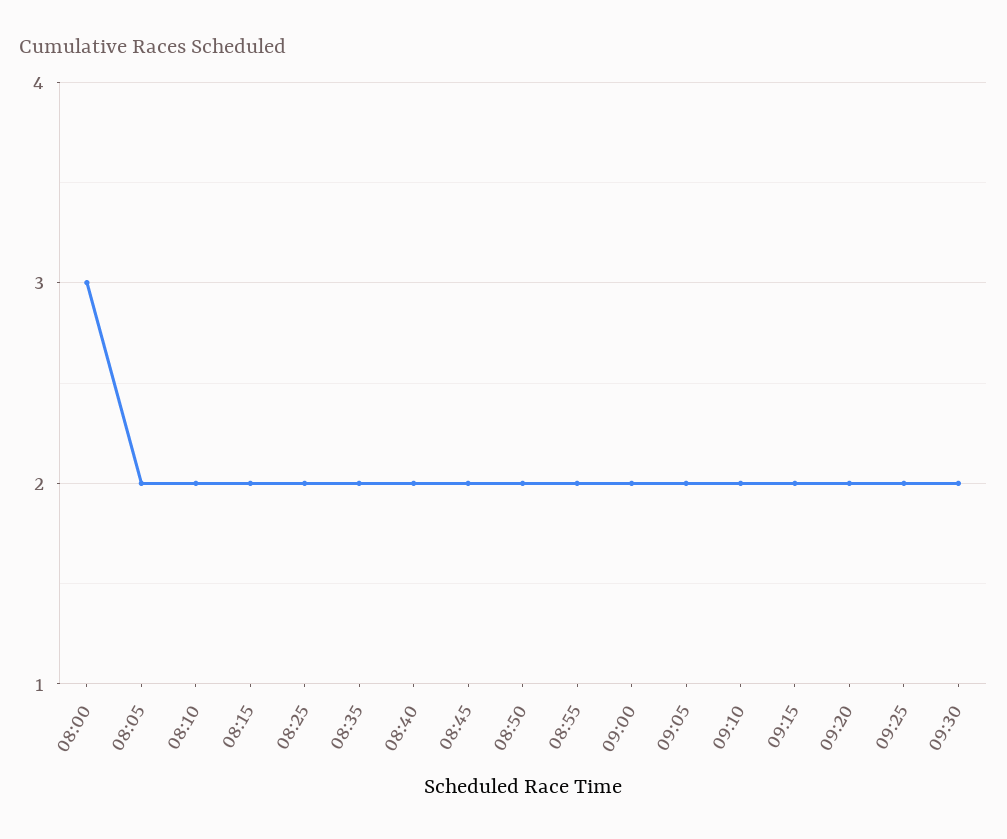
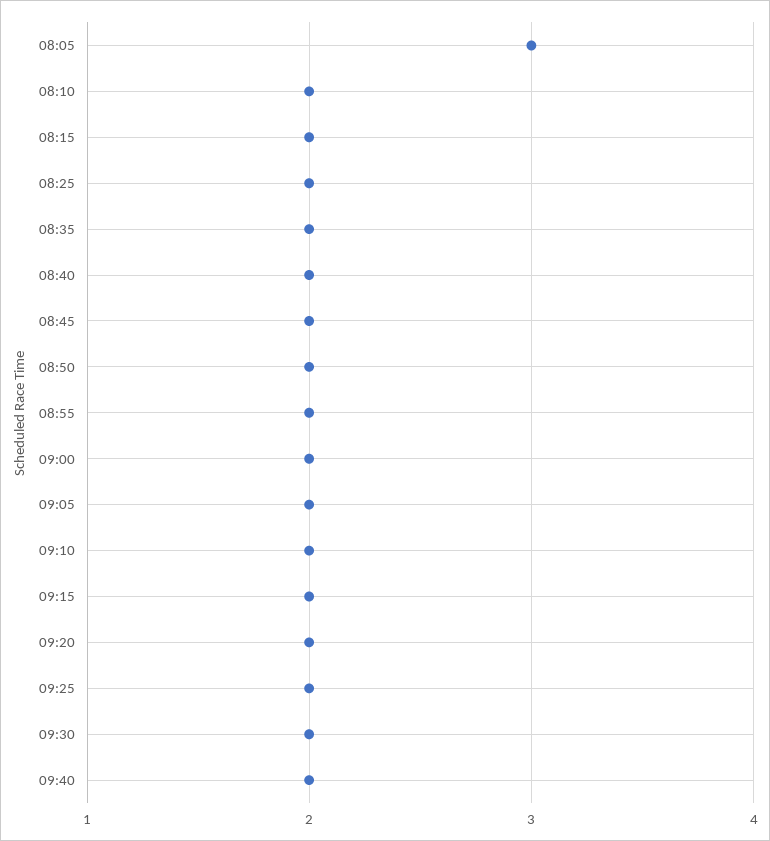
08:00: 3 -> none
08:05: 2 -> 3
09:40: none -> 2

